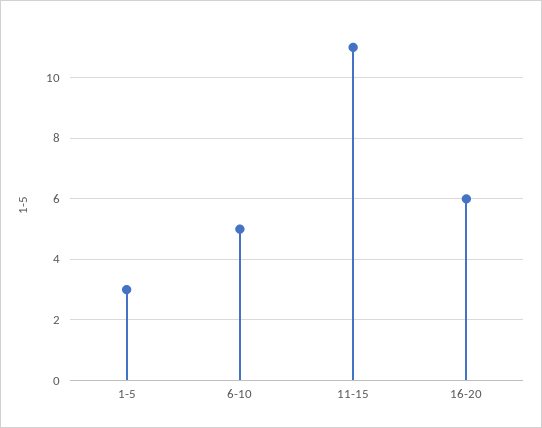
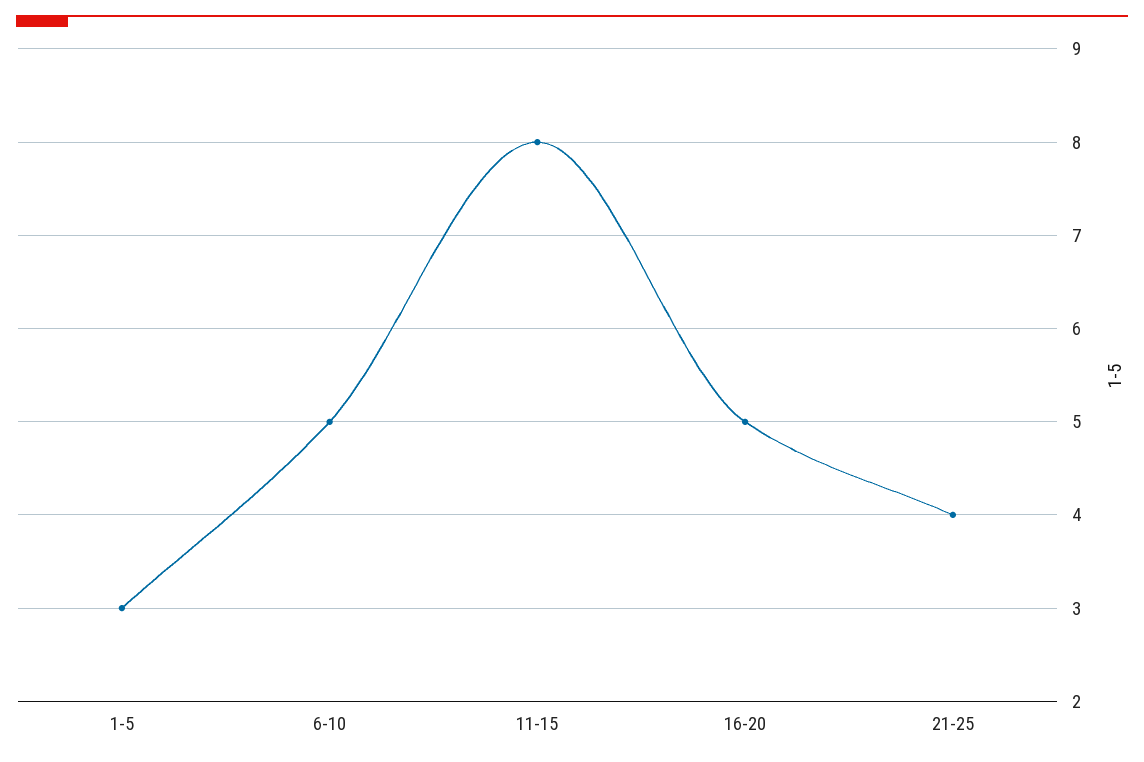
11-15: 11 -> 8
16-20: 6 -> 5
21-25: none -> 4

